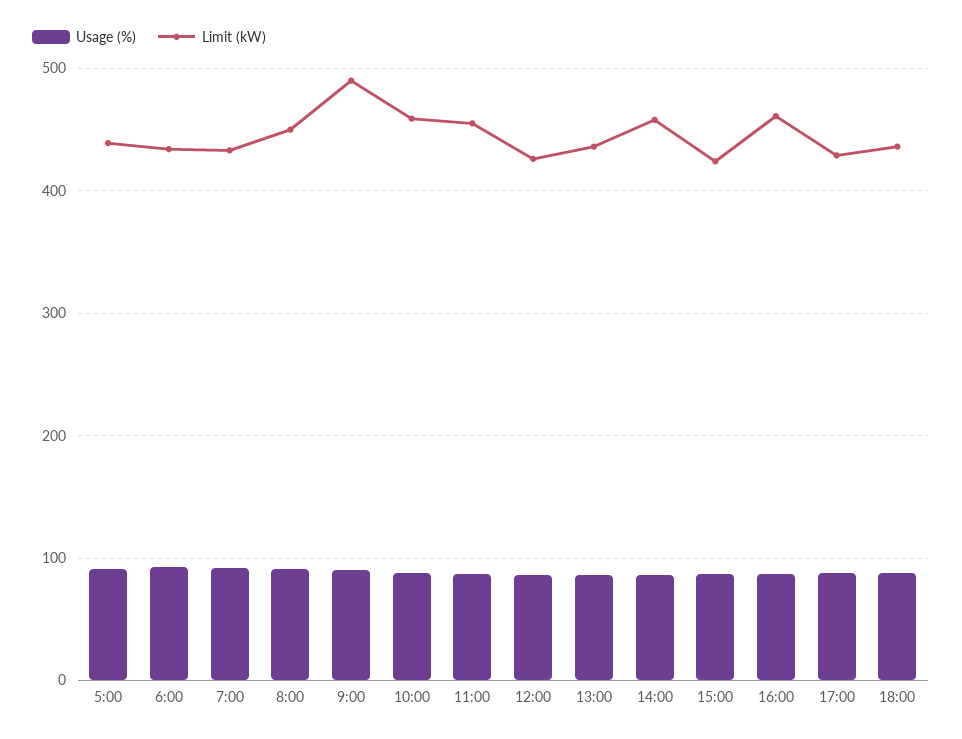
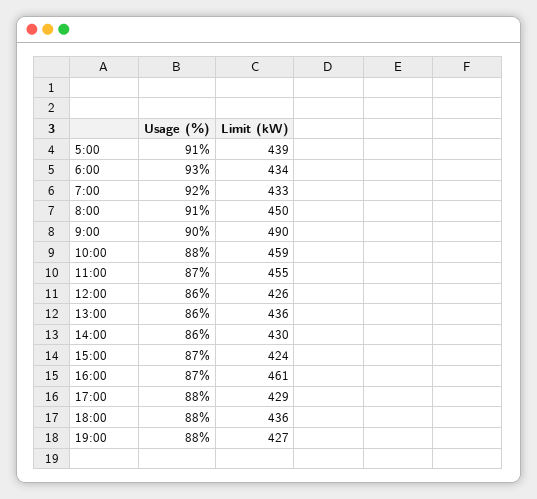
Limit (kW), 14:00: 460 -> 430
Usage (%), 19:00: none -> 88
Limit (kW), 19:00: none -> 427

